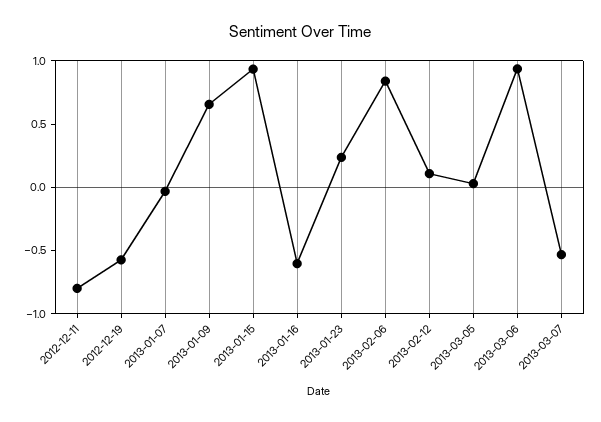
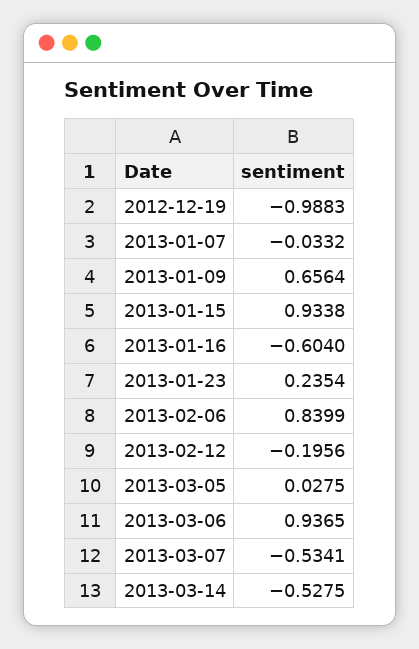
2012-12-11: -0.8 -> none
2012-12-19: -0.6 -> -0.9883
2013-02-12: 0.1 -> -0.1956
2013-03-14: none -> -0.5275

